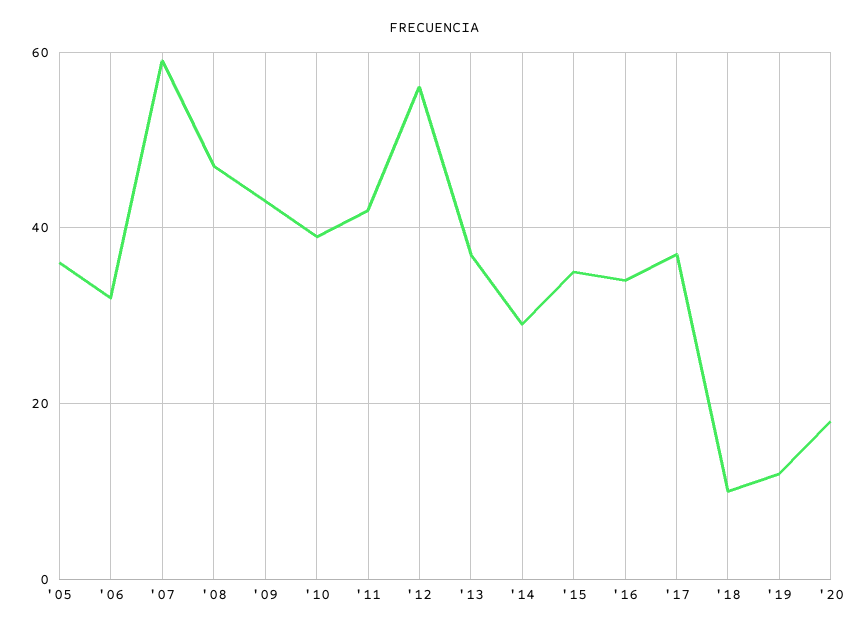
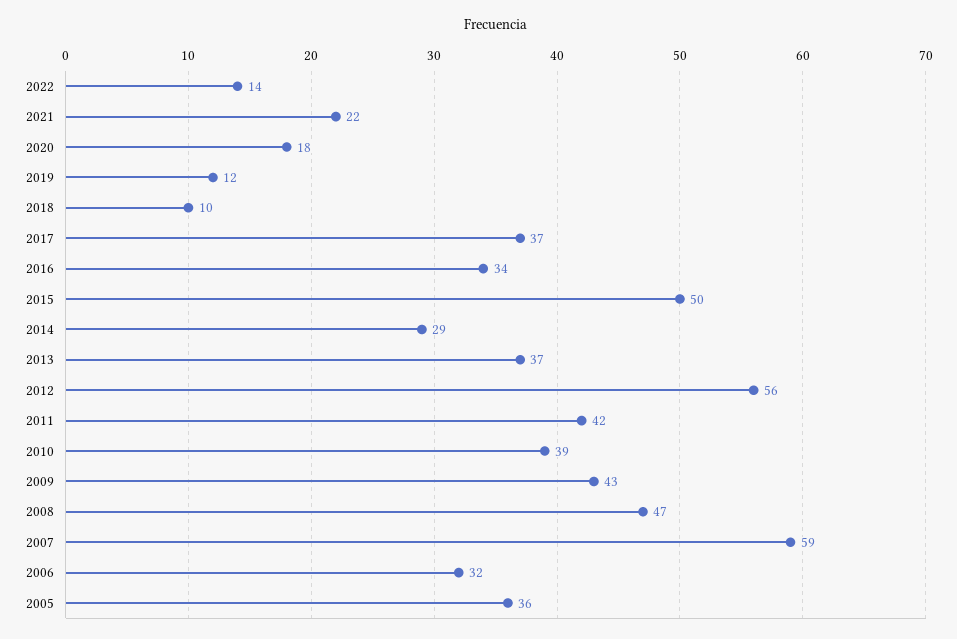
'15: 35 -> 50
2022: none -> 14
2021: none -> 22

